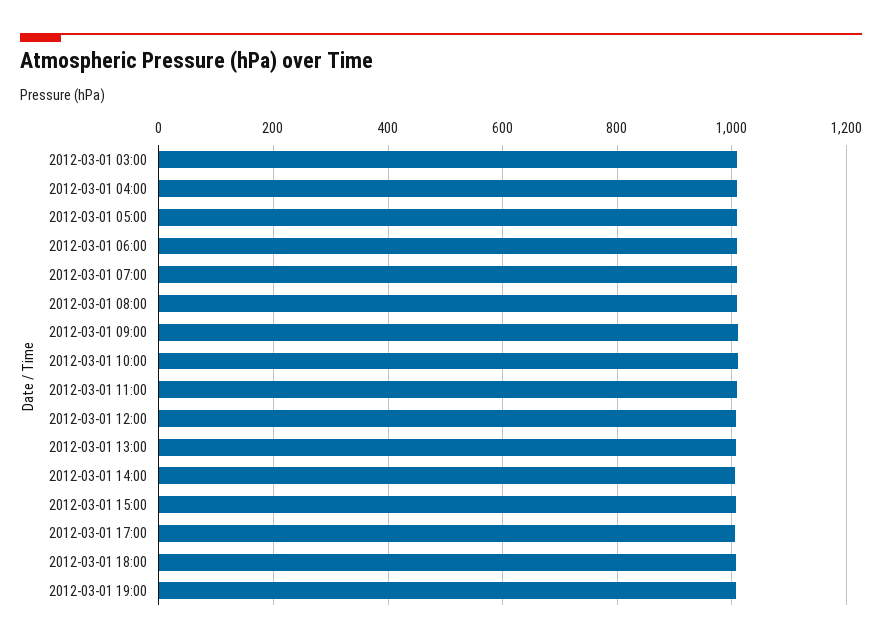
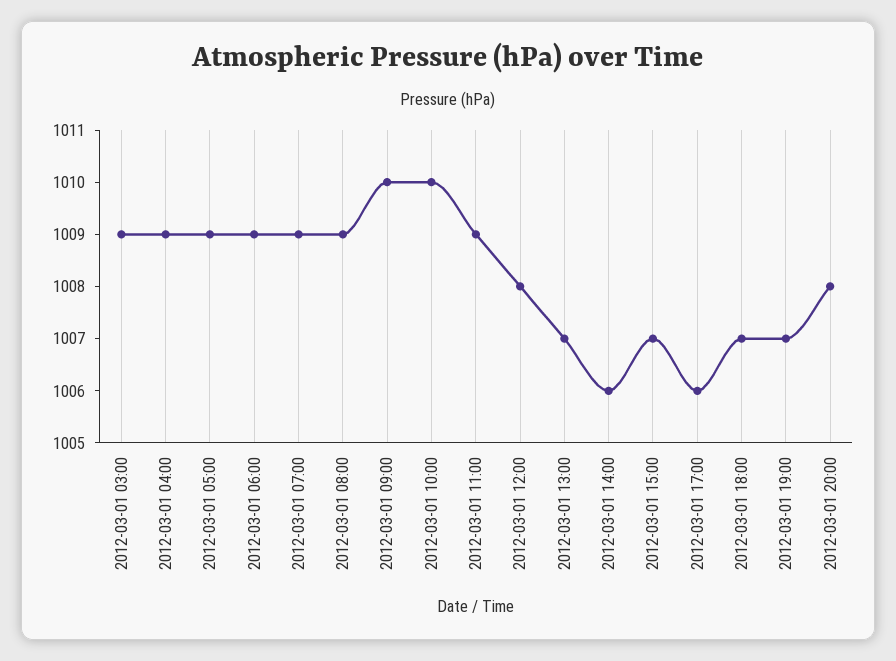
2012-03-01 20:00: none -> 1008

